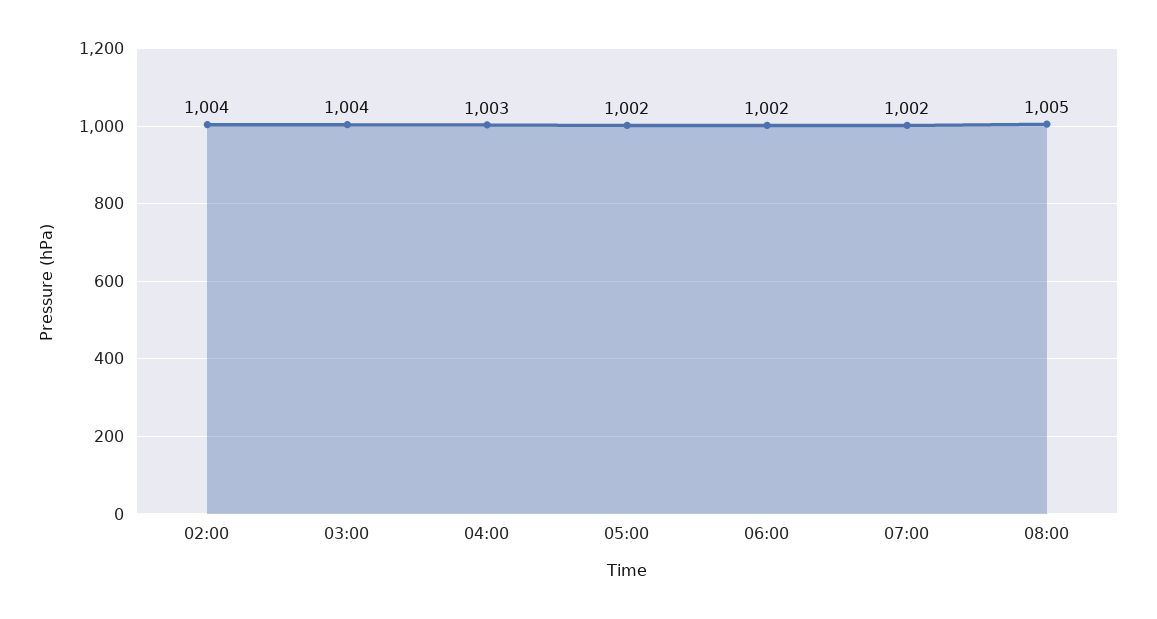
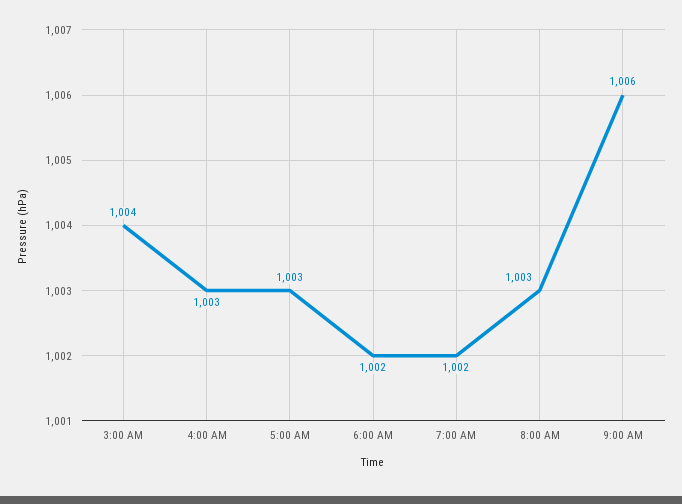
02:00: 1004 -> none
05:00: 1002 -> 1003
08:00: 1005 -> 1003
9:00 AM: none -> 1006

